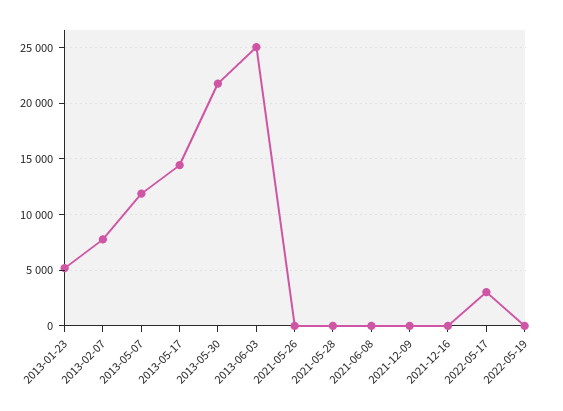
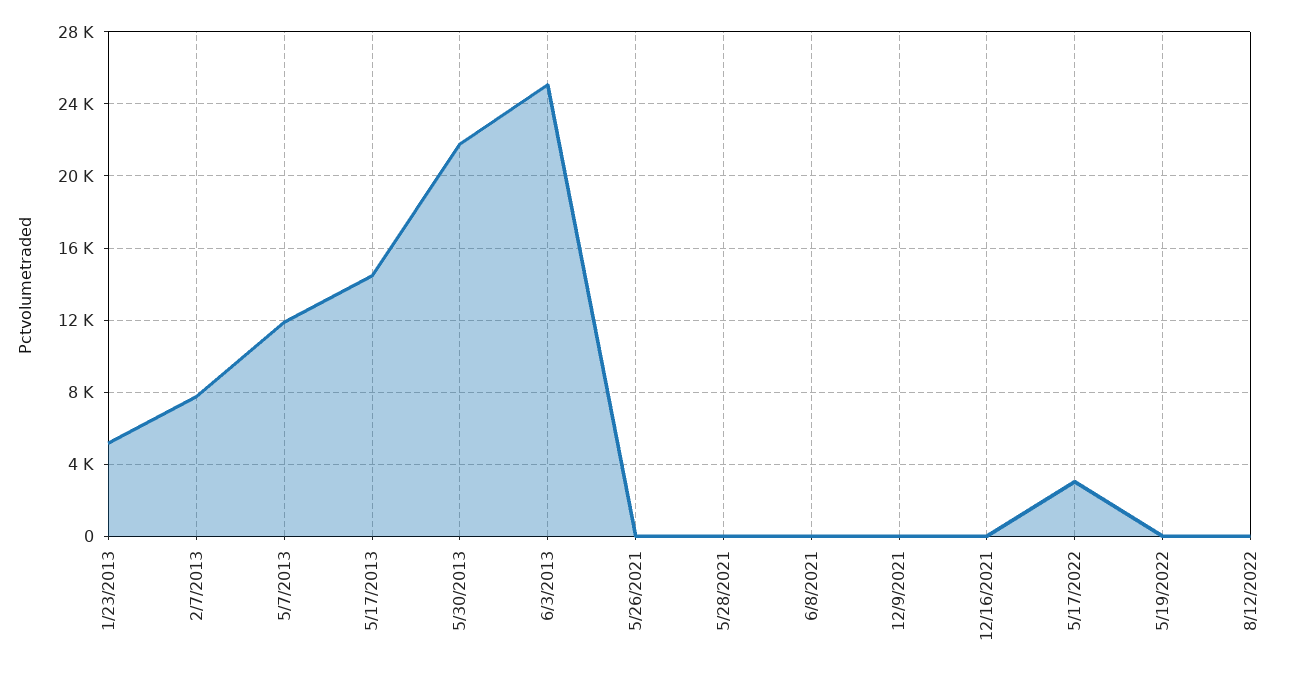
8/12/2022: none -> 0

